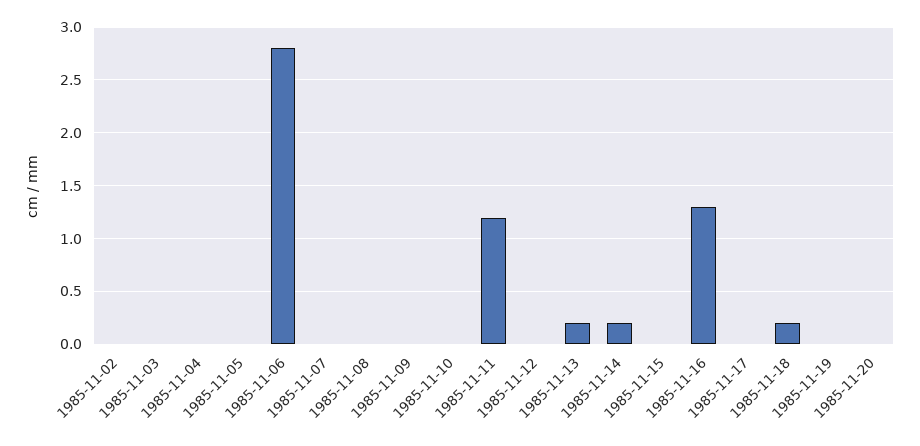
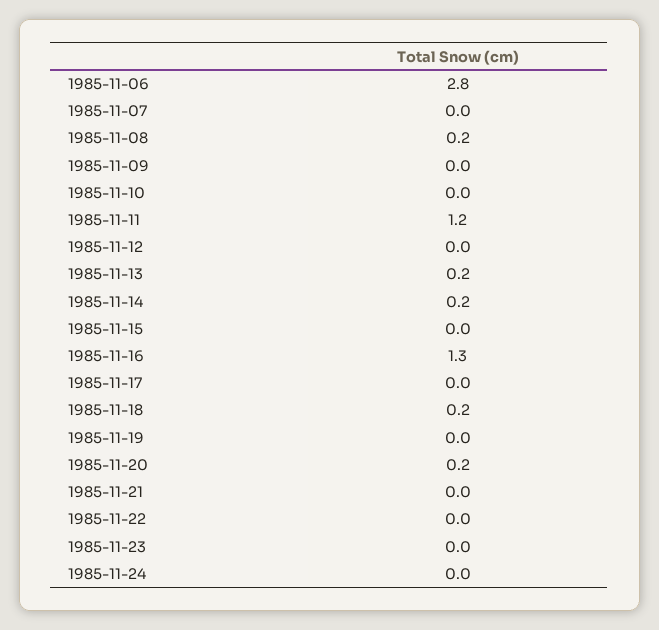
1985-11-02: 0 -> none
1985-11-03: 0 -> none
1985-11-04: 0 -> none
1985-11-05: 0 -> none
1985-11-08: 0 -> 0.2
1985-11-20: 0 -> 0.2
1985-11-21: none -> 0
1985-11-22: none -> 0
1985-11-23: none -> 0
1985-11-24: none -> 0

